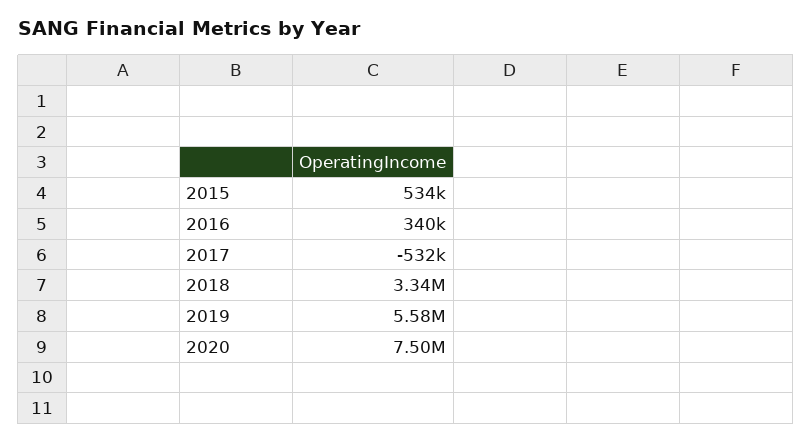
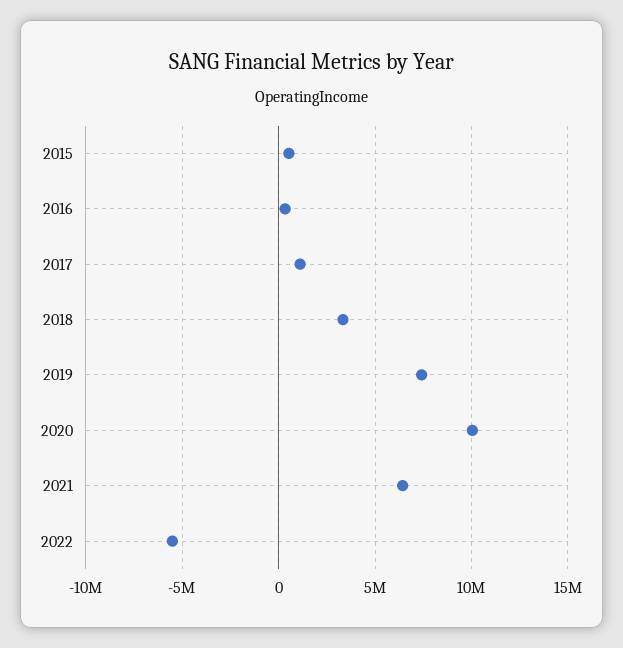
2017: -532000 -> 1000000
2019: 5580000 -> 7500000
2020: 7500000 -> 10000000
2021: none -> 6500000
2022: none -> -5500000

